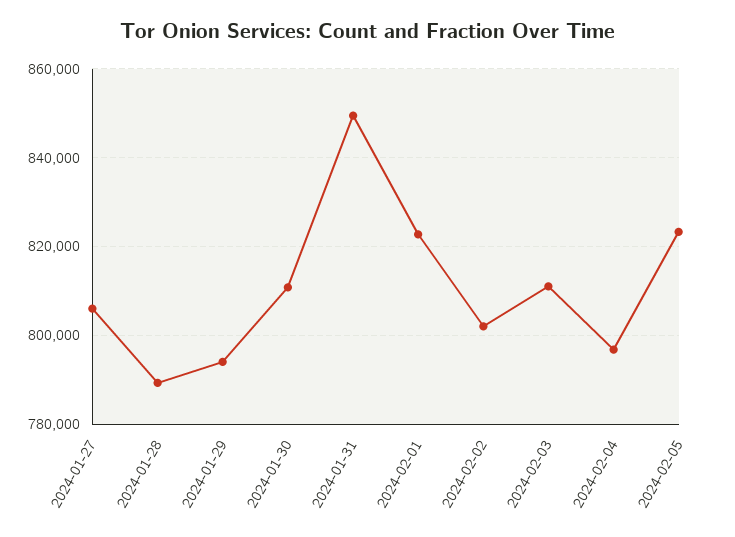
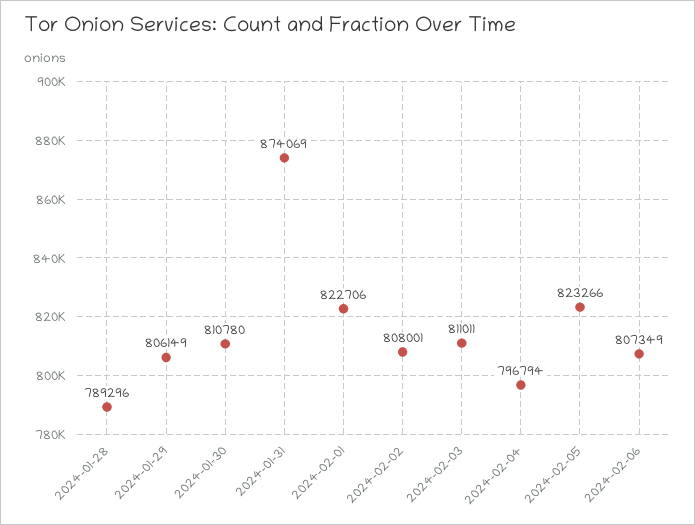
2024-01-27: 806000 -> none
2024-01-29: 794000 -> 806149
2024-01-31: 850000 -> 874069
2024-02-02: 802000 -> 808001
2024-02-06: none -> 807349

